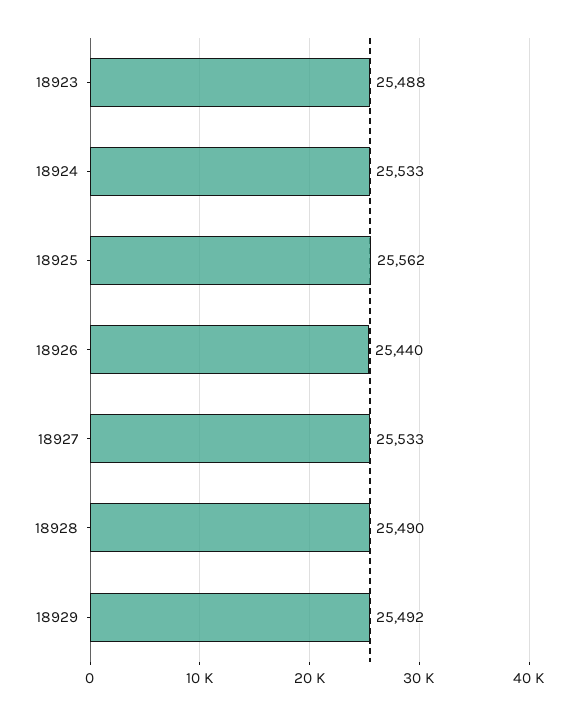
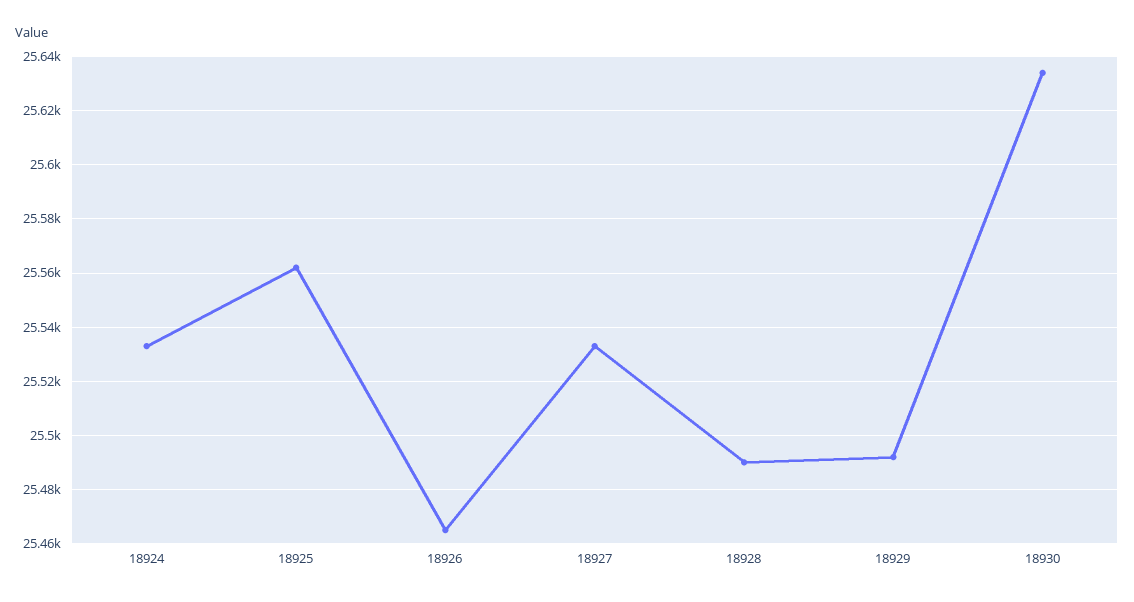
18923: 25488 -> none
18926: 25440 -> 25465
18930: none -> 25635

